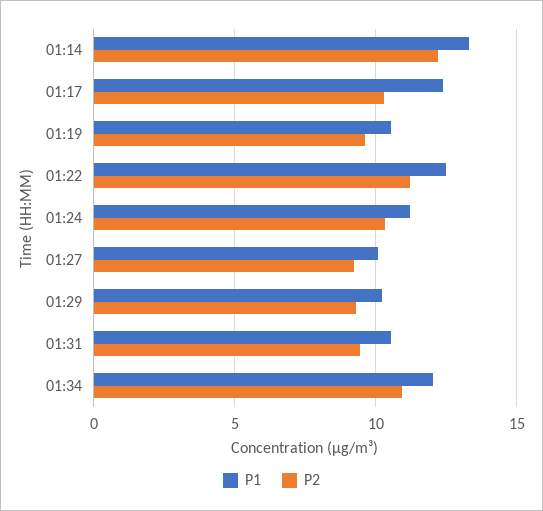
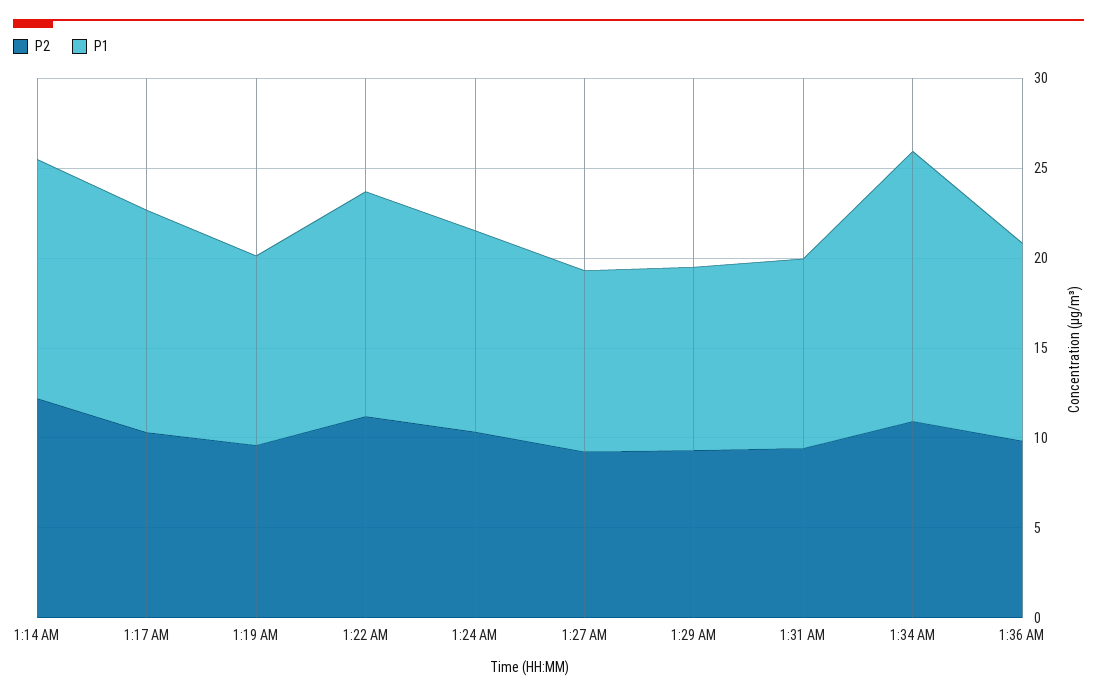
P1, 01:34: 12 -> 15
P2, 1:36 AM: none -> 10
P1, 1:36 AM: none -> 11

